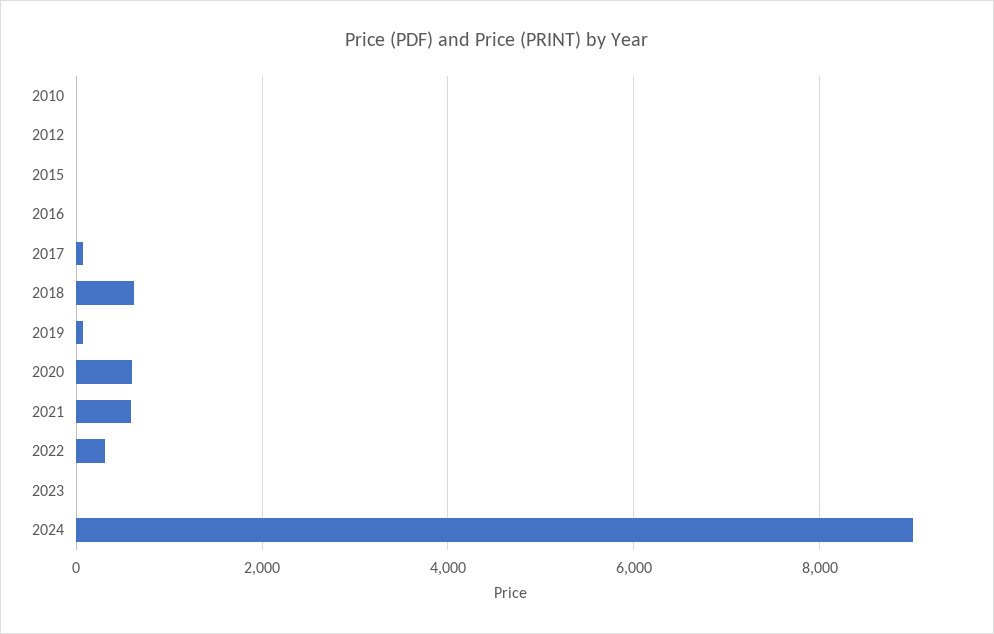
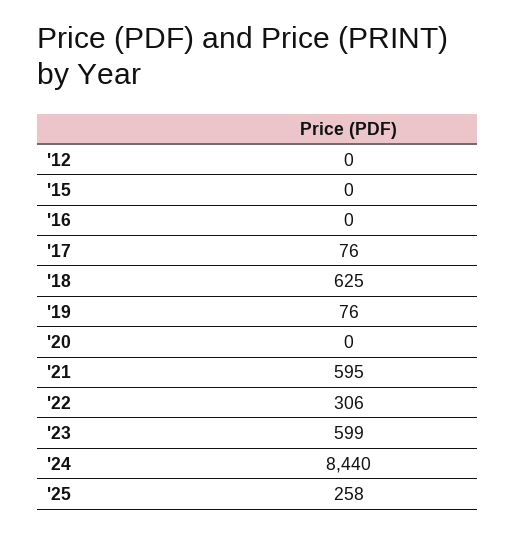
2010: 0 -> none
2020: 600 -> 0
2023: 0 -> 599
2024: 9000 -> 8440
'25: none -> 258

